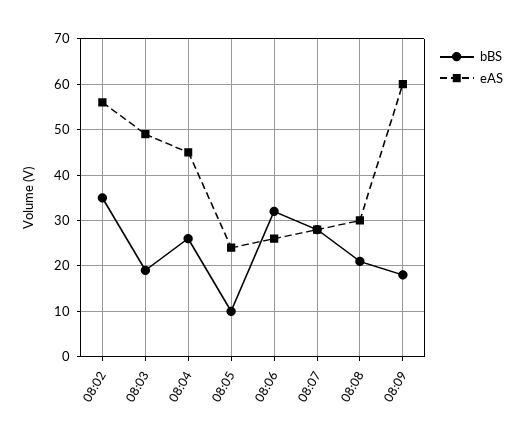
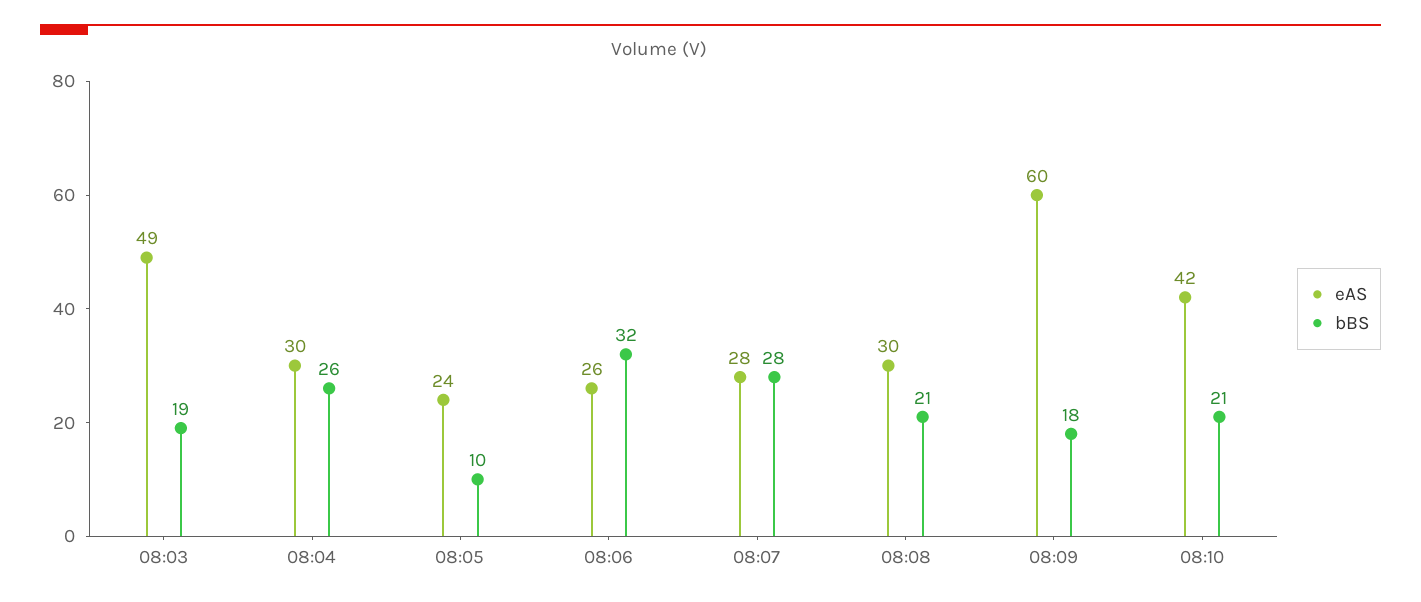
bBS, 08:02: 35 -> none
eAS, 08:02: 55 -> none
eAS, 08:04: 45 -> 30
eAS, 08:10: none -> 42
bBS, 08:10: none -> 21

